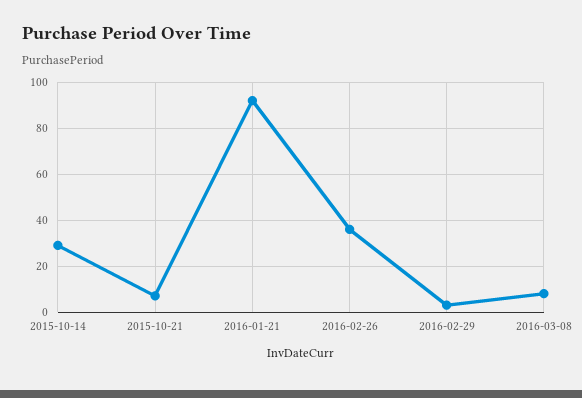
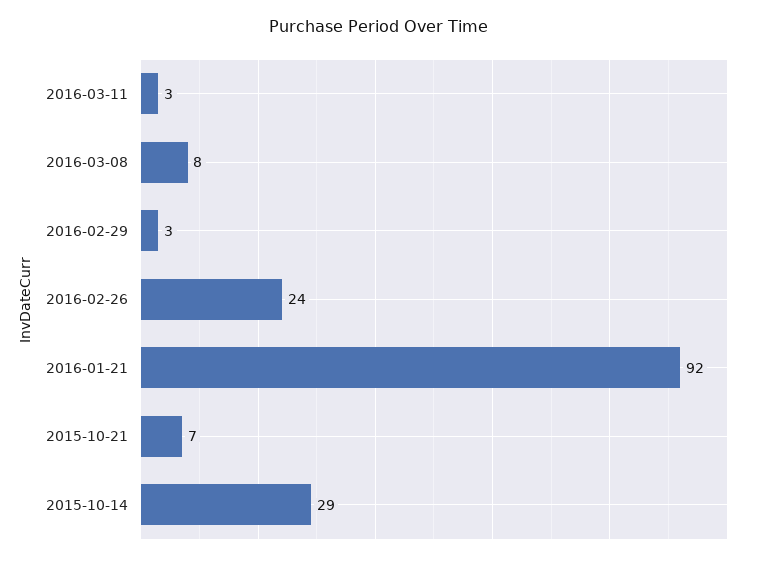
2016-02-26: 35 -> 24
2016-03-11: none -> 3

